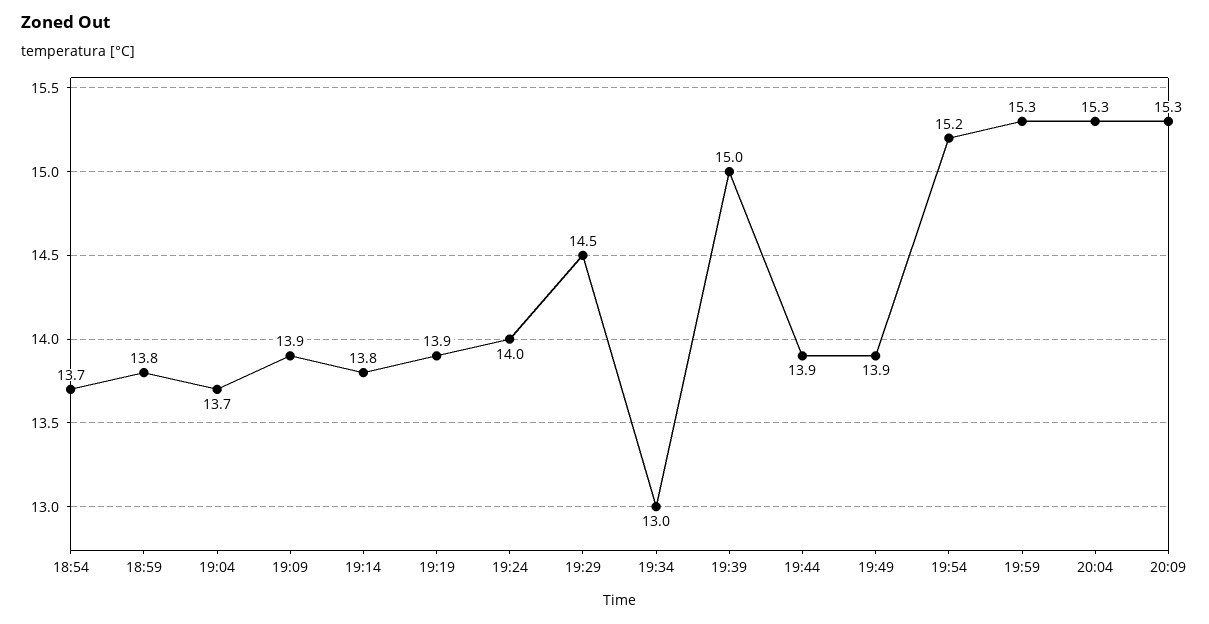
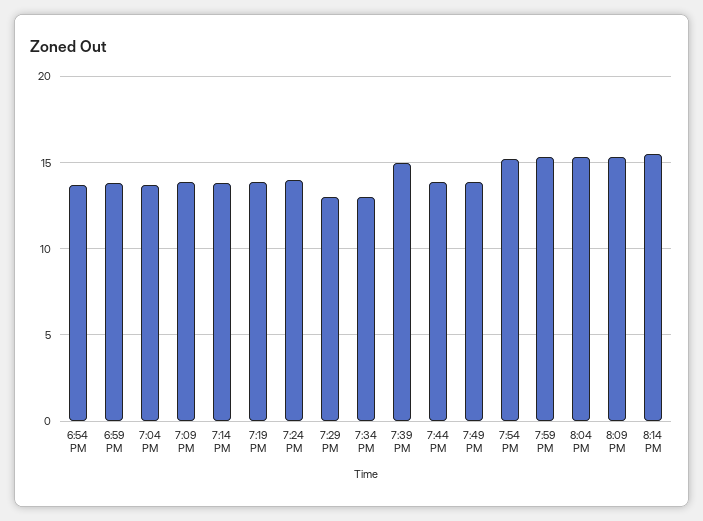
19:29: 14.5 -> 13
8:14 PM: none -> 15.5

